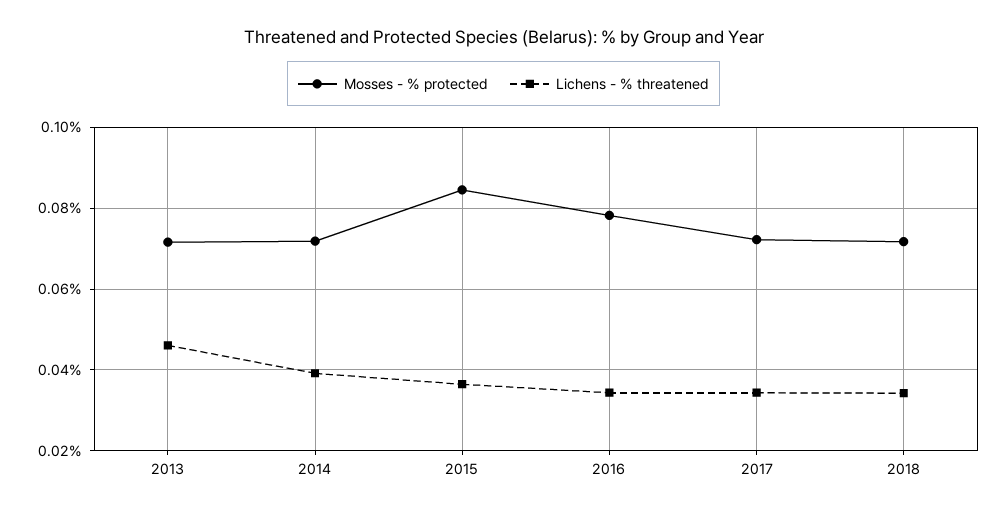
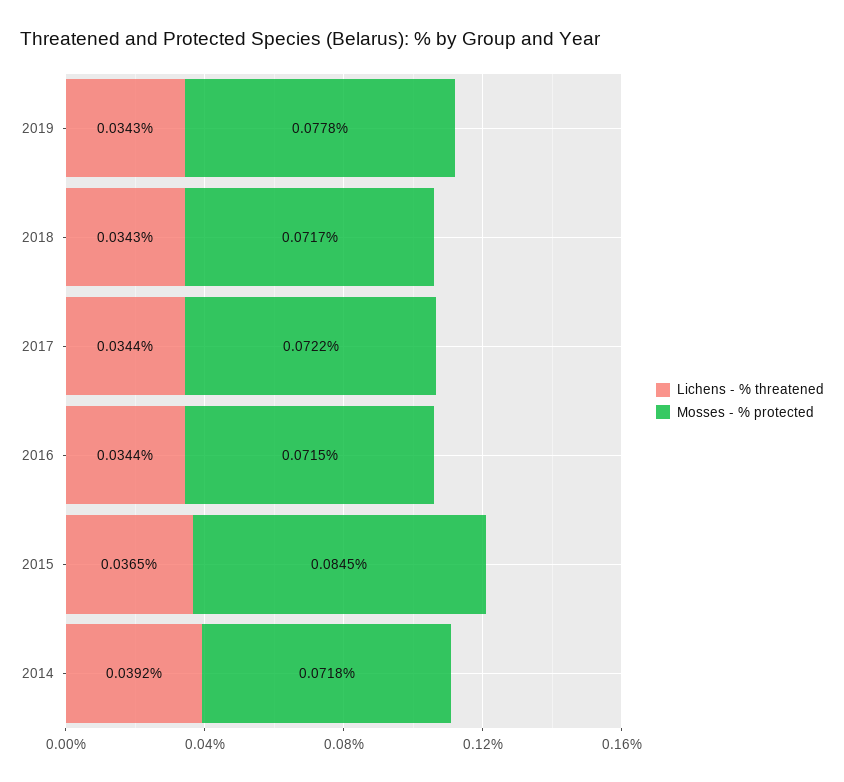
Mosses - % protected, 2013: 0.072 -> none
Lichens - % threatened, 2013: 0.046 -> none
Mosses - % protected, 2016: 0.078 -> 0.0715
Lichens - % threatened, 2019: none -> 0.0343
Mosses - % protected, 2019: none -> 0.0778

